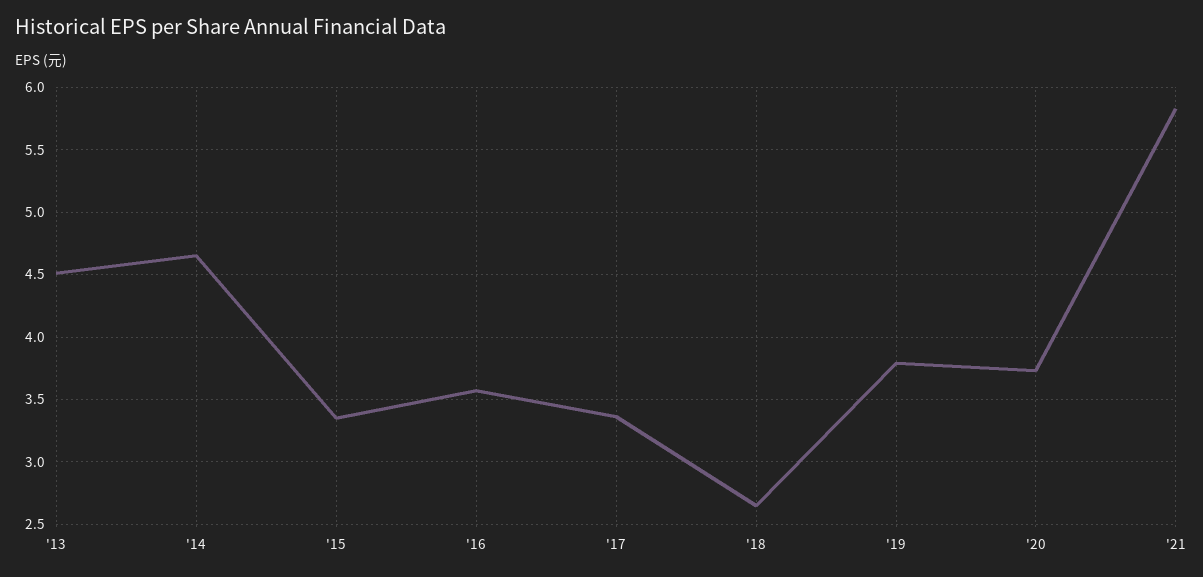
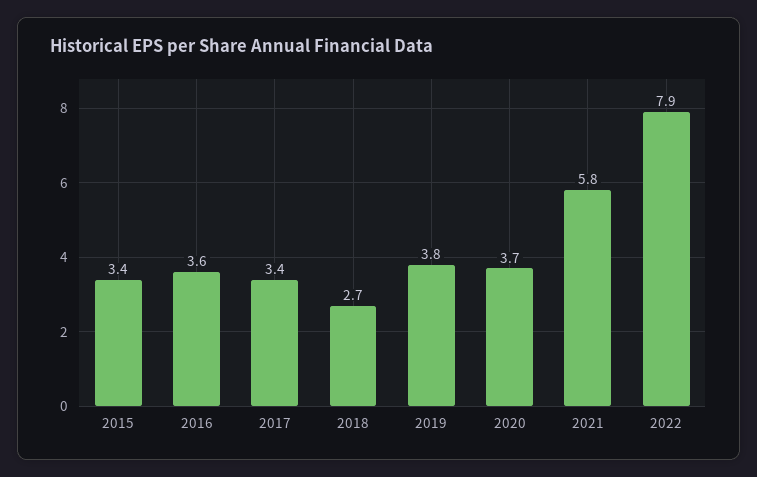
'13: 4.5 -> none
'14: 4.65 -> none
2022: none -> 7.9

